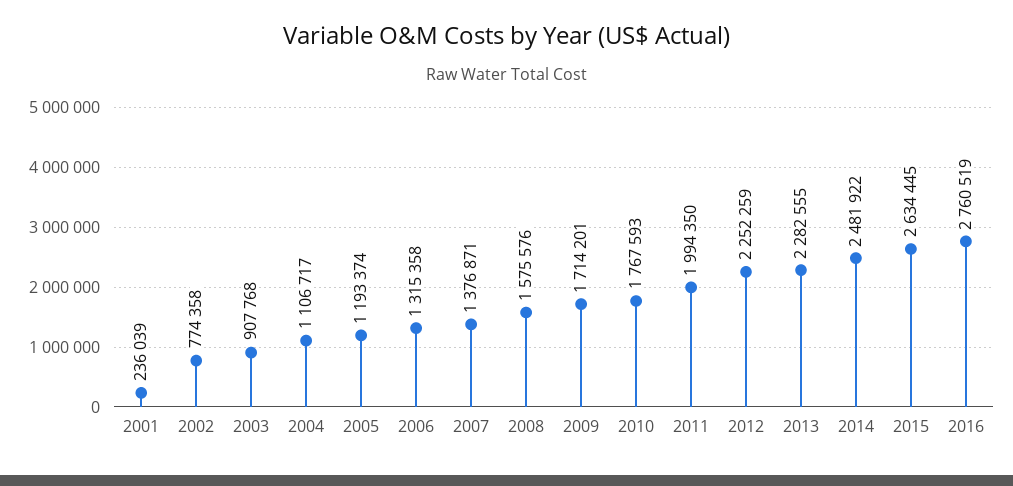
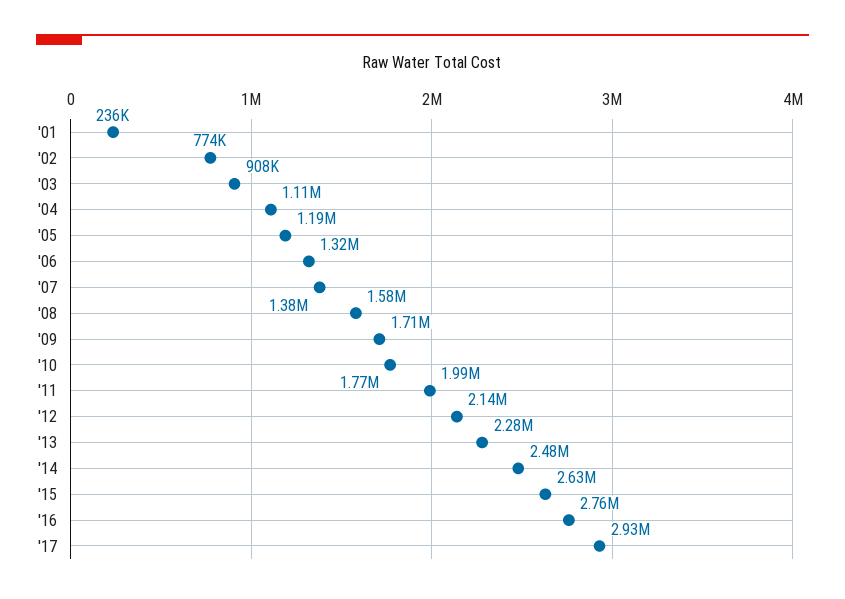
2012: 2252259 -> 2140000
'17: none -> 2930000

